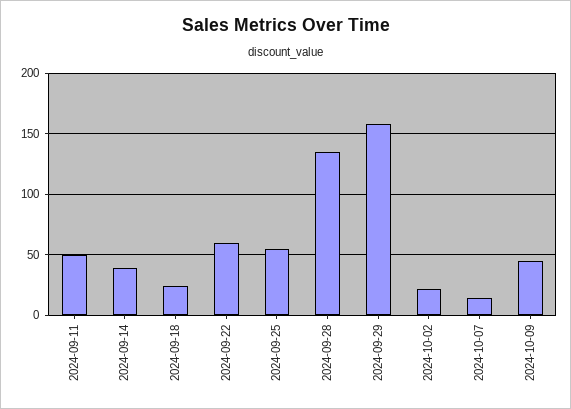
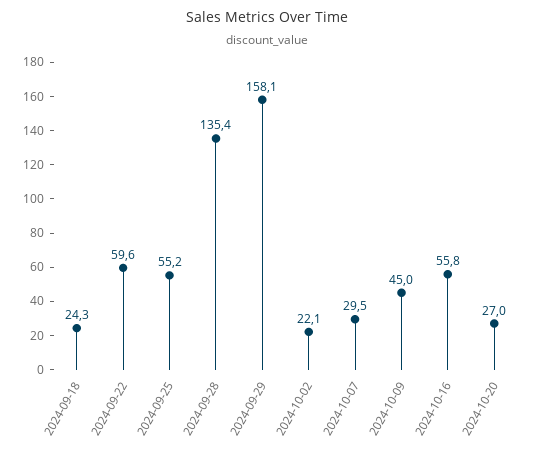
2024-09-11: 50 -> none
2024-09-14: 40 -> none
2024-10-07: 15 -> 29.5
2024-10-16: none -> 55.8
2024-10-20: none -> 27

